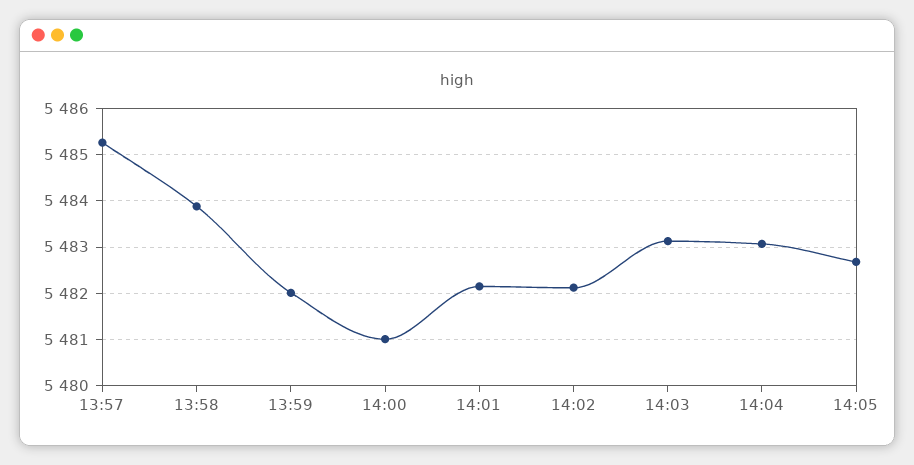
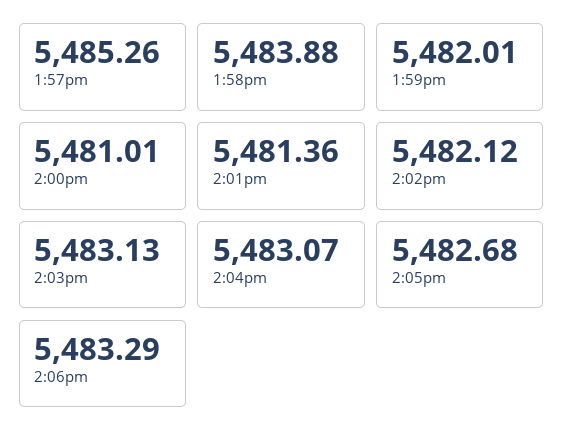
14:01: 5482.2 -> 5481.36
2:06pm: none -> 5483.29

